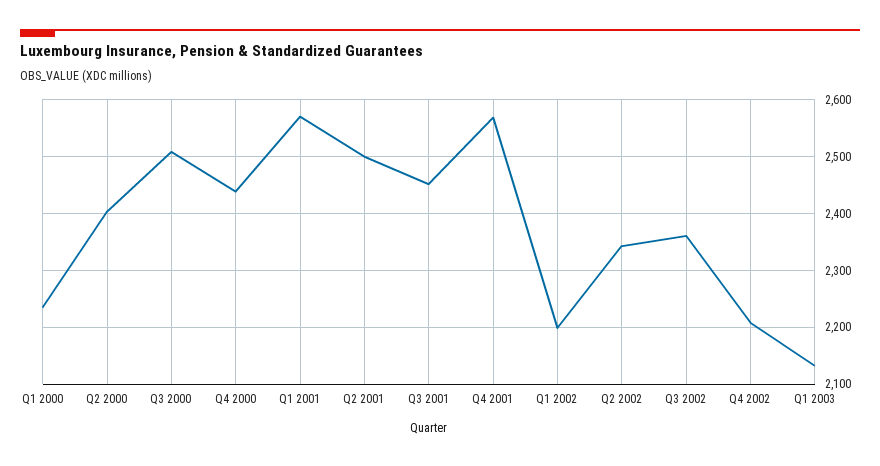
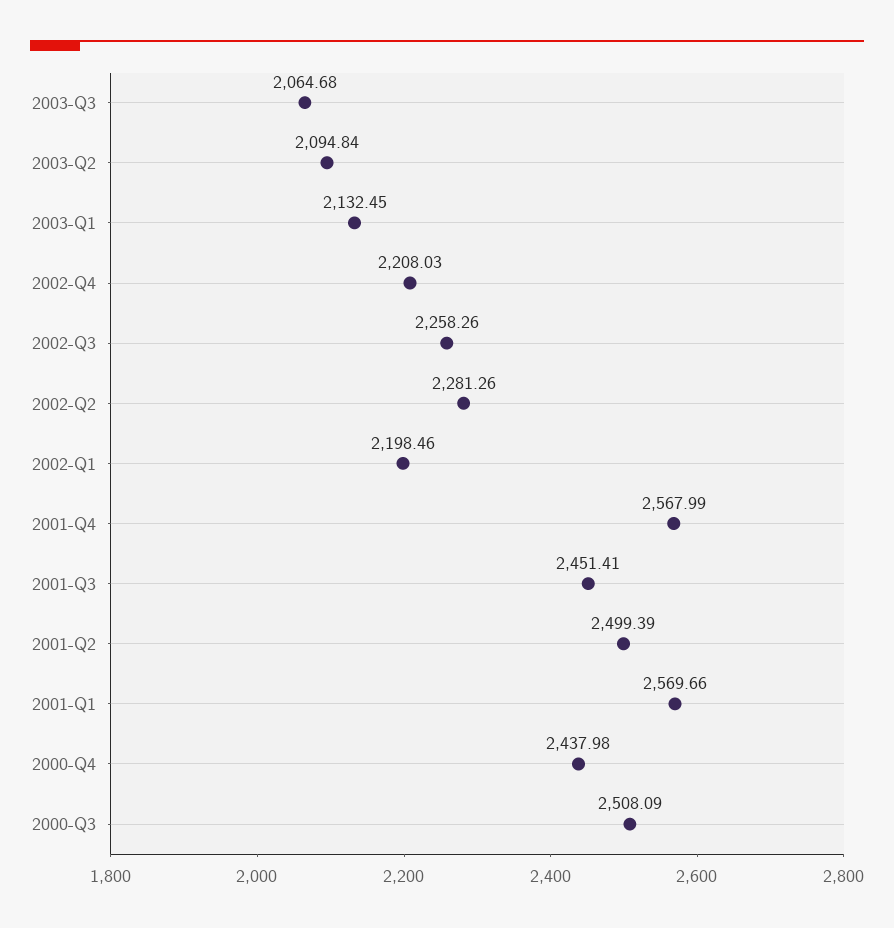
Q1 2000: 2240 -> none
Q2 2000: 2400 -> none
Q2 2002: 2340 -> 2281.26
Q3 2002: 2360 -> 2258.26
2003-Q3: none -> 2064.68
2003-Q2: none -> 2094.84

